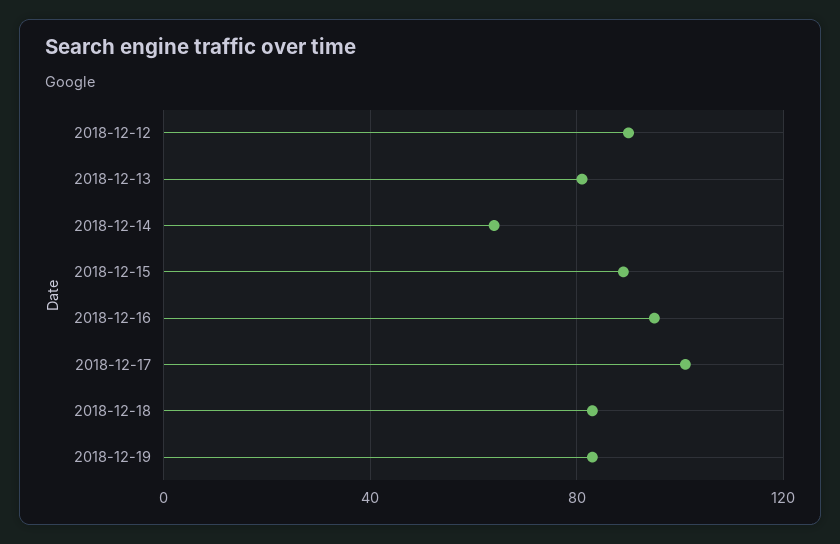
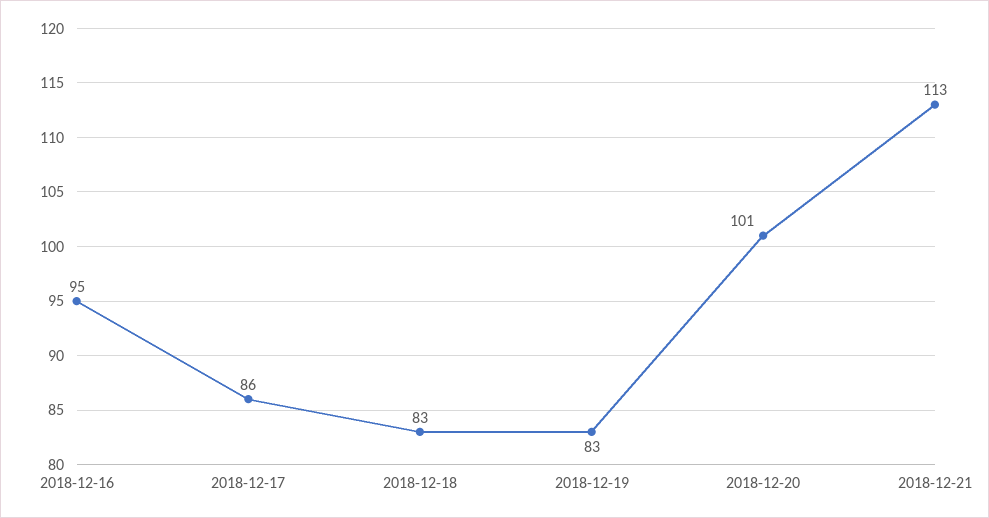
2018-12-12: 90 -> none
2018-12-13: 80 -> none
2018-12-14: 65 -> none
2018-12-15: 90 -> none
2018-12-17: 100 -> 86
2018-12-20: none -> 101
2018-12-21: none -> 113

